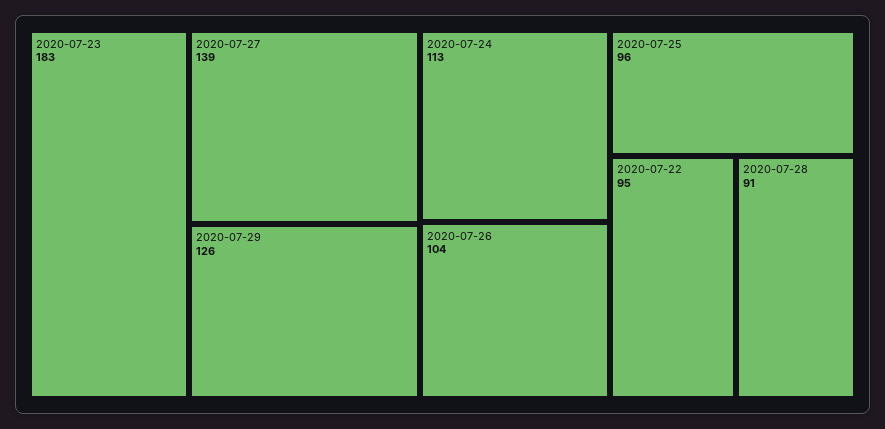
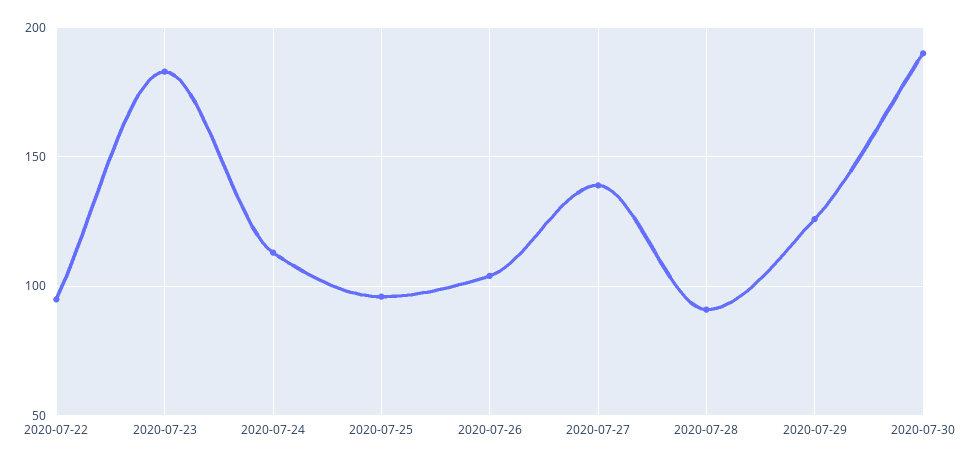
2020-07-30: none -> 190

